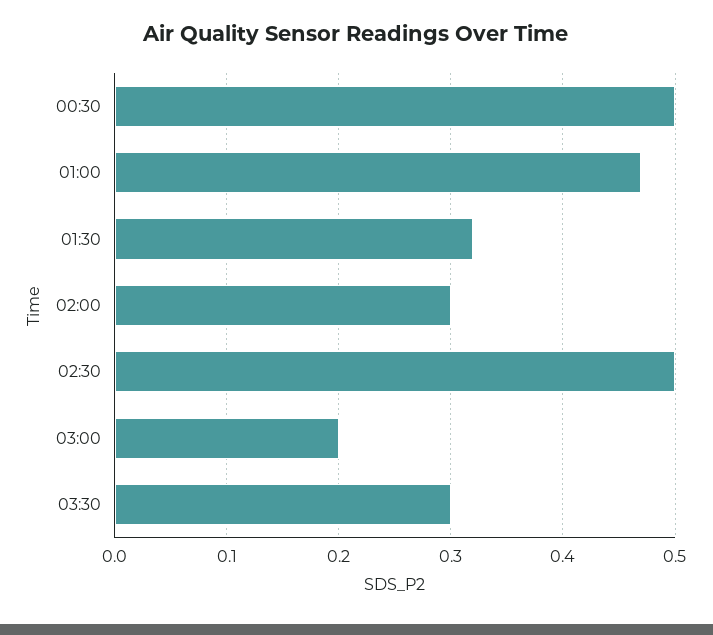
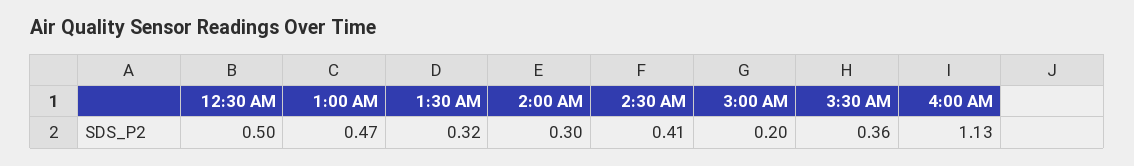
02:30: 0.5 -> 0.41
03:30: 0.3 -> 0.36
4:00 AM: none -> 1.13

